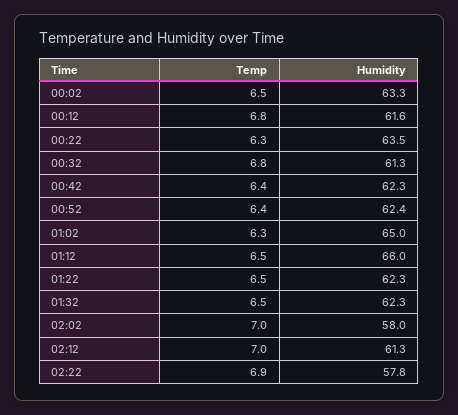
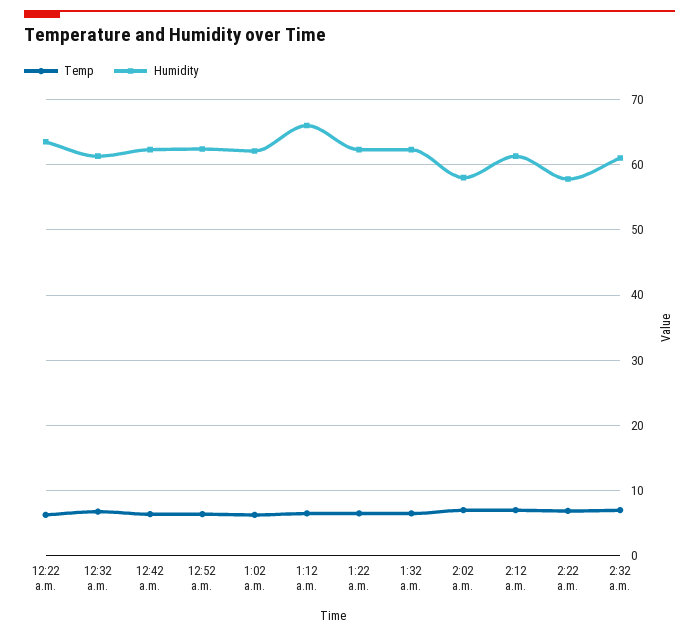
Temp, 00:02: 6.5 -> none
Humidity, 00:02: 63.3 -> none
Temp, 00:12: 6.8 -> none
Humidity, 00:12: 61.6 -> none
Humidity, 01:02: 65 -> 62
Temp, 2:32 a.m.: none -> 7
Humidity, 2:32 a.m.: none -> 61

